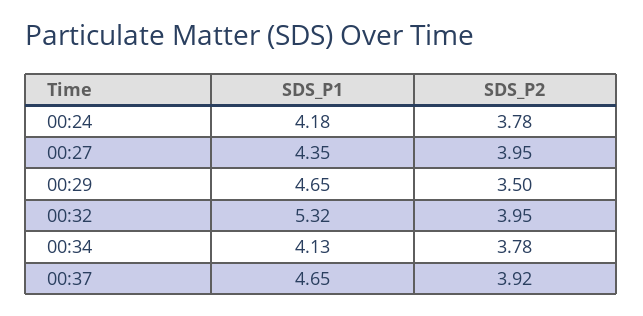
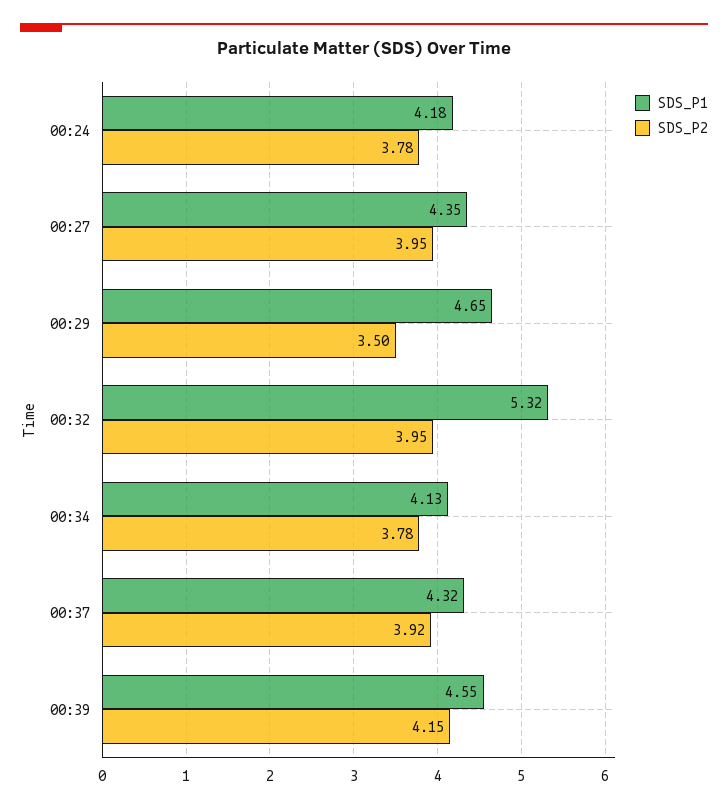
SDS_P1, 00:37: 4.65 -> 4.32
SDS_P1, 00:39: none -> 4.55
SDS_P2, 00:39: none -> 4.15

